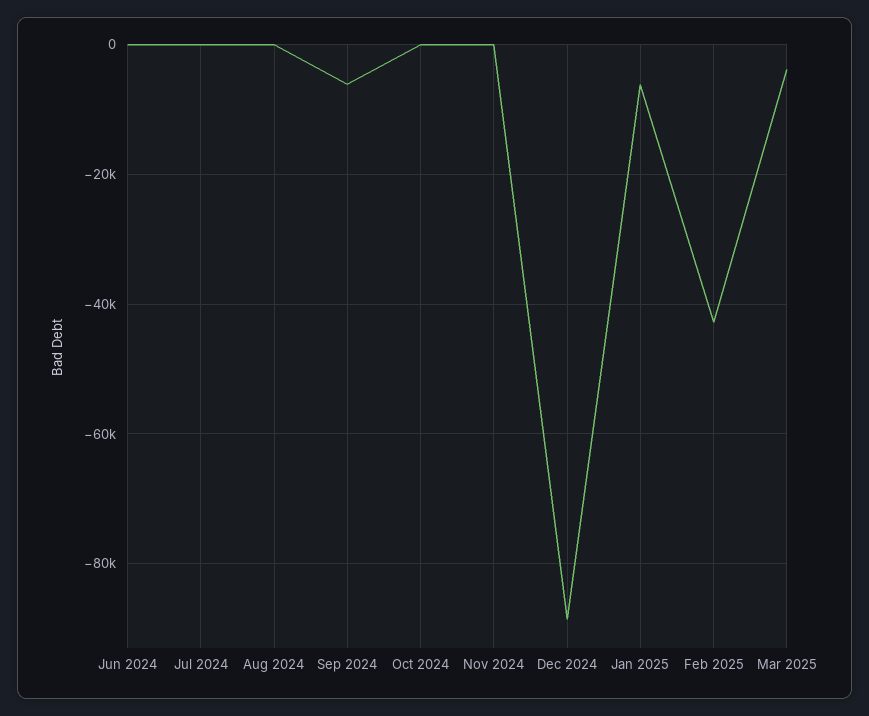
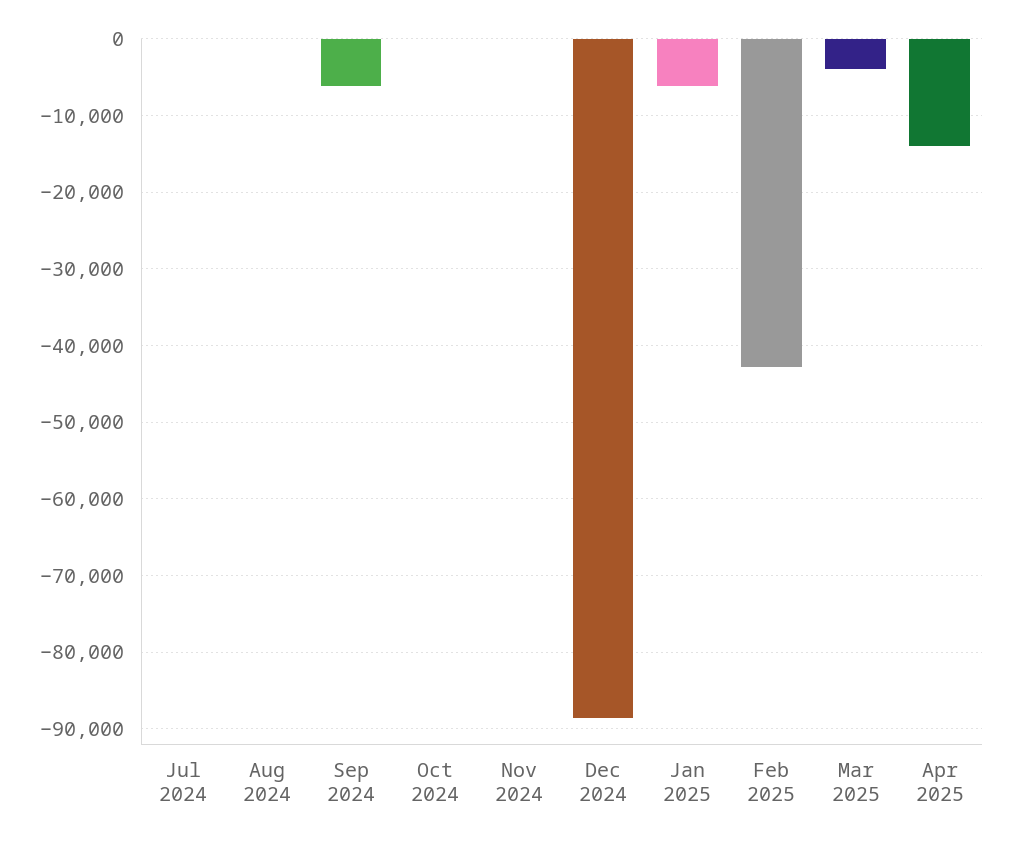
Jun 2024: 0 -> none
Apr 2025: none -> -14000

